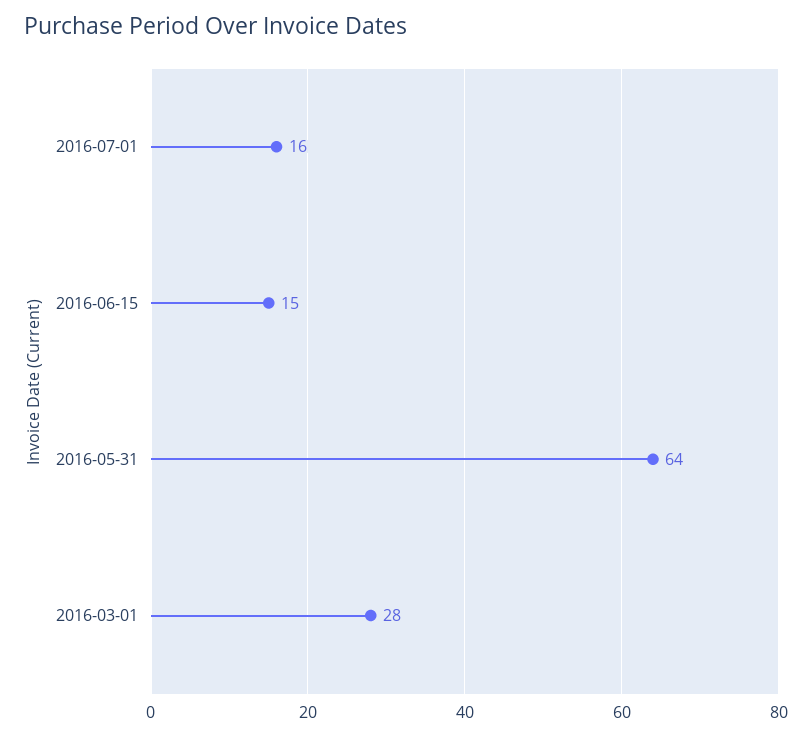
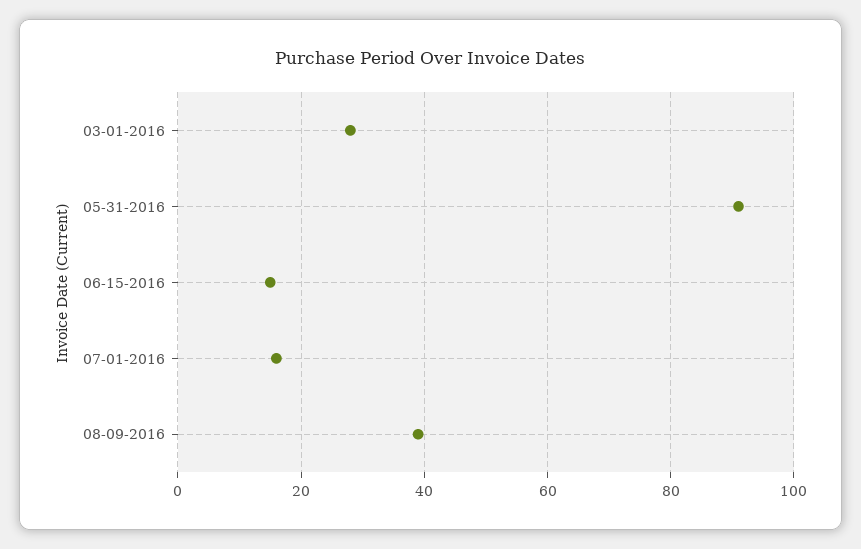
2016-05-31: 64 -> 90
08-09-2016: none -> 40

